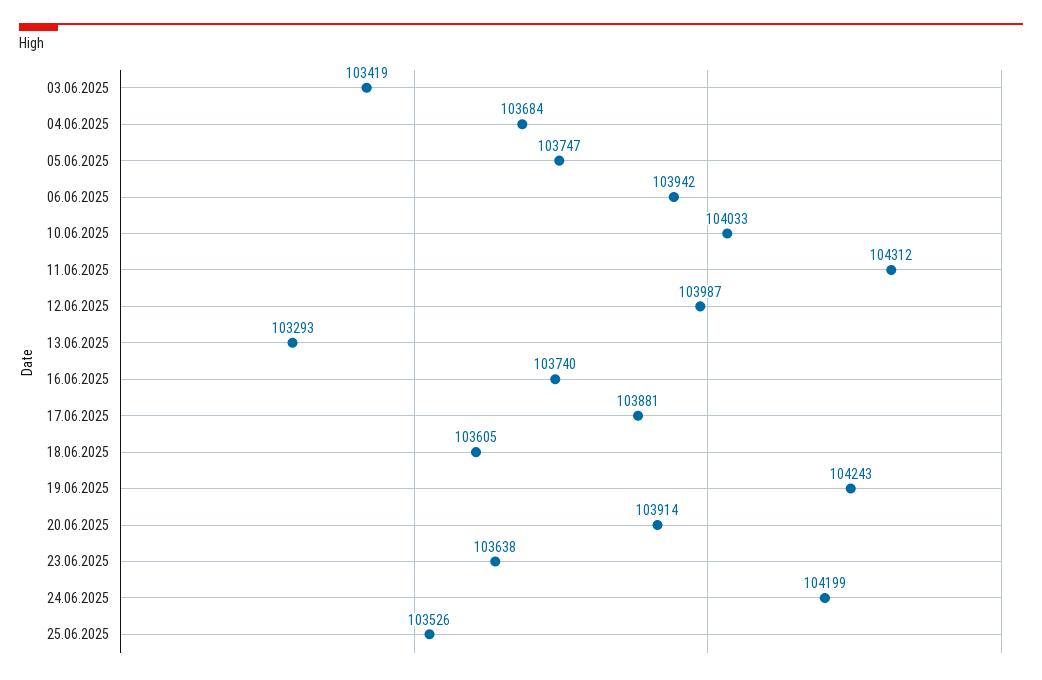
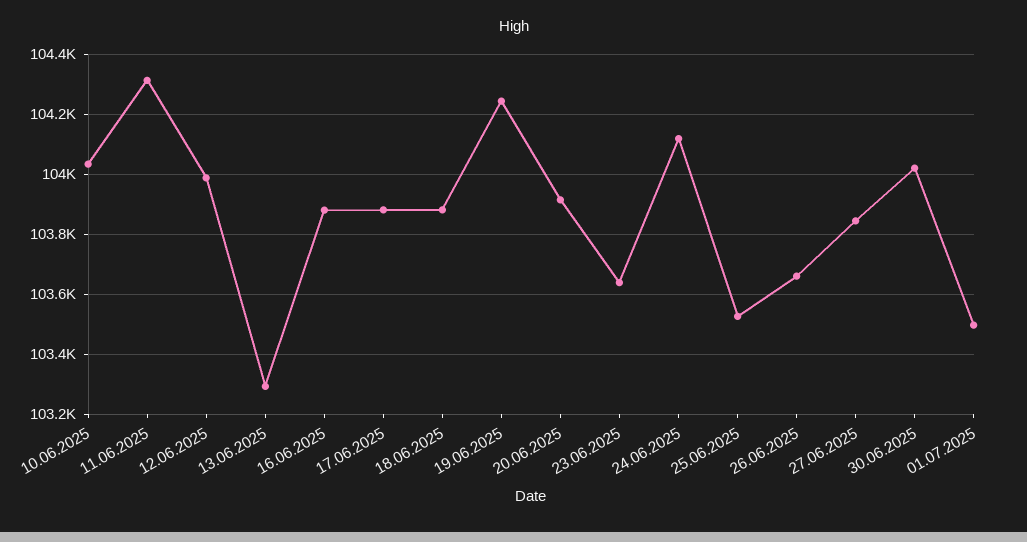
03.06.2025: 103419 -> none
04.06.2025: 103684 -> none
05.06.2025: 103747 -> none
06.06.2025: 103942 -> none
16.06.2025: 103740 -> 103880
18.06.2025: 103605 -> 103880
24.06.2025: 104199 -> 104120
26.06.2025: none -> 103660
27.06.2025: none -> 103840
30.06.2025: none -> 104020
01.07.2025: none -> 103500

